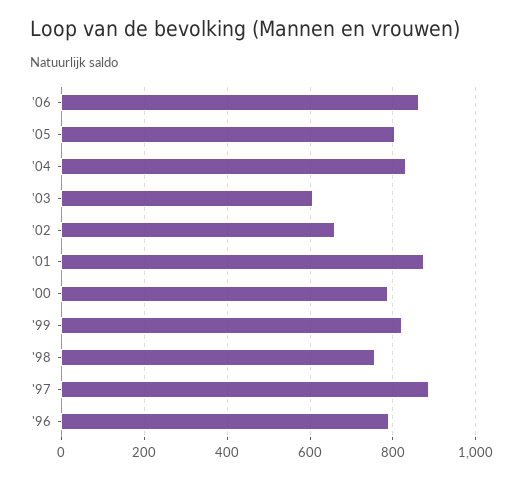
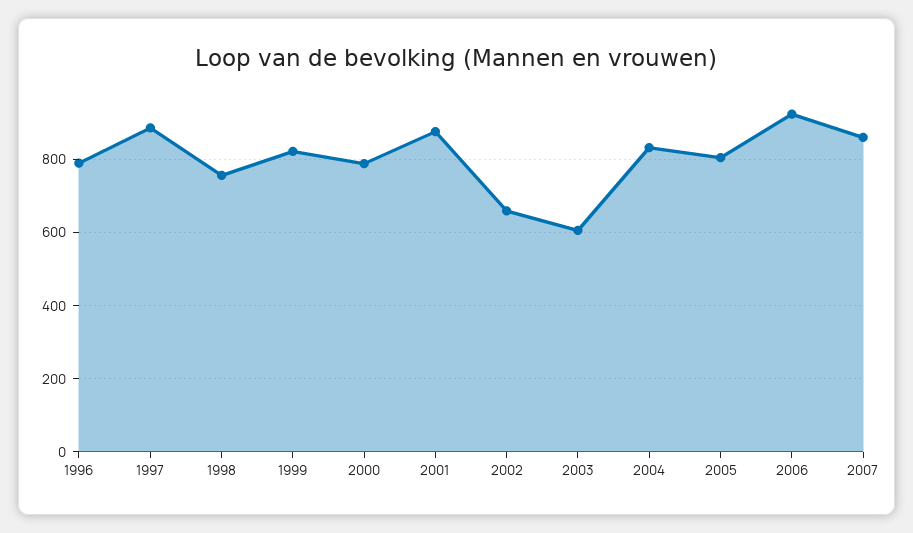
'06: 860 -> 920
2007: none -> 860

